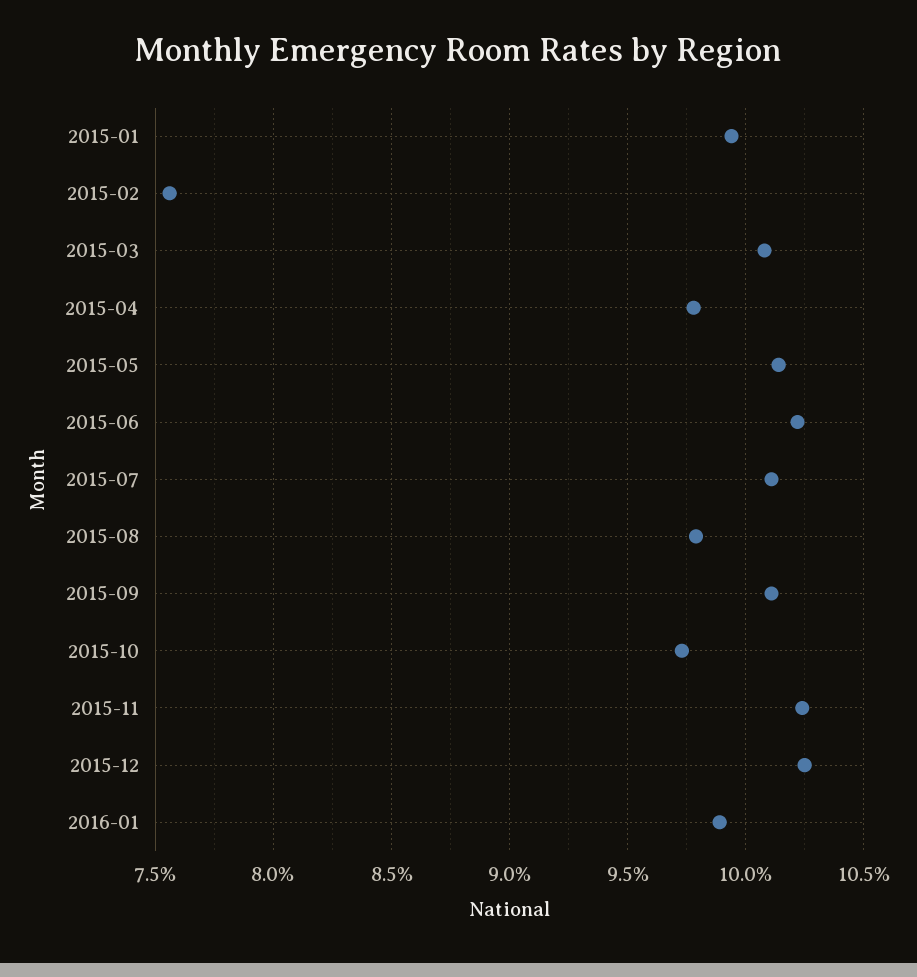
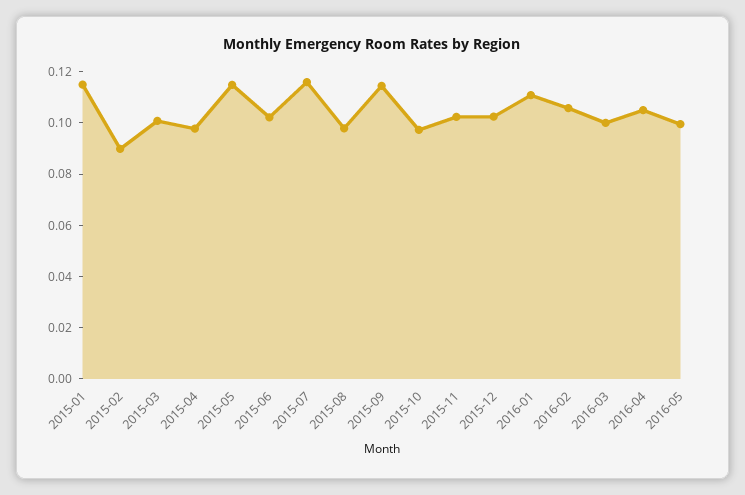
2015-01: 0.0995 -> 0.115
2015-02: 0.0755 -> 0.09
2015-05: 0.1015 -> 0.115
2015-07: 0.101 -> 0.115
2015-09: 0.101 -> 0.115
2016-01: 0.099 -> 0.11
2016-02: none -> 0.105
2016-03: none -> 0.1
2016-04: none -> 0.105
2016-05: none -> 0.1

